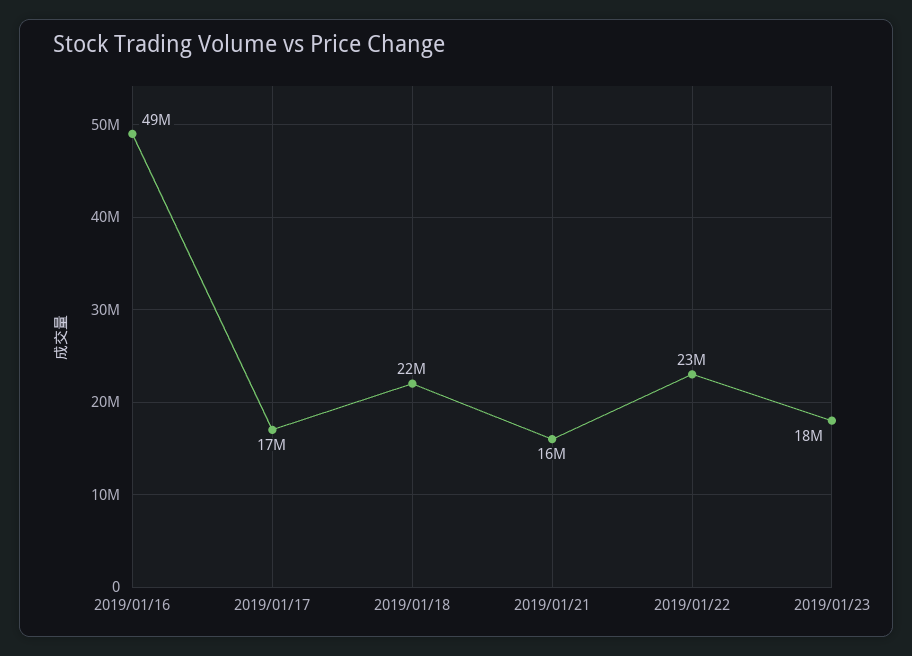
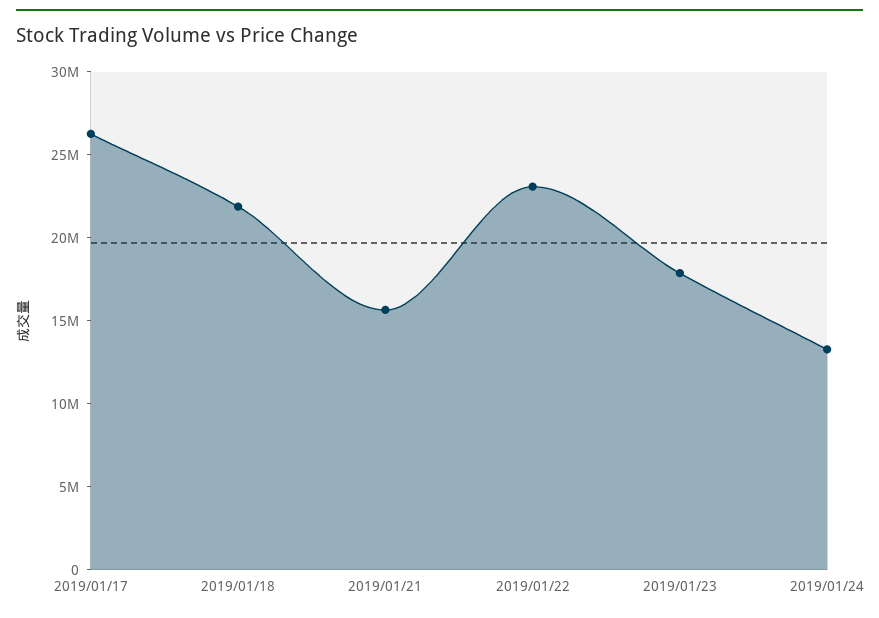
2019/01/16: 49000000 -> none
2019/01/17: 17000000 -> 26000000
2019/01/24: none -> 13000000

